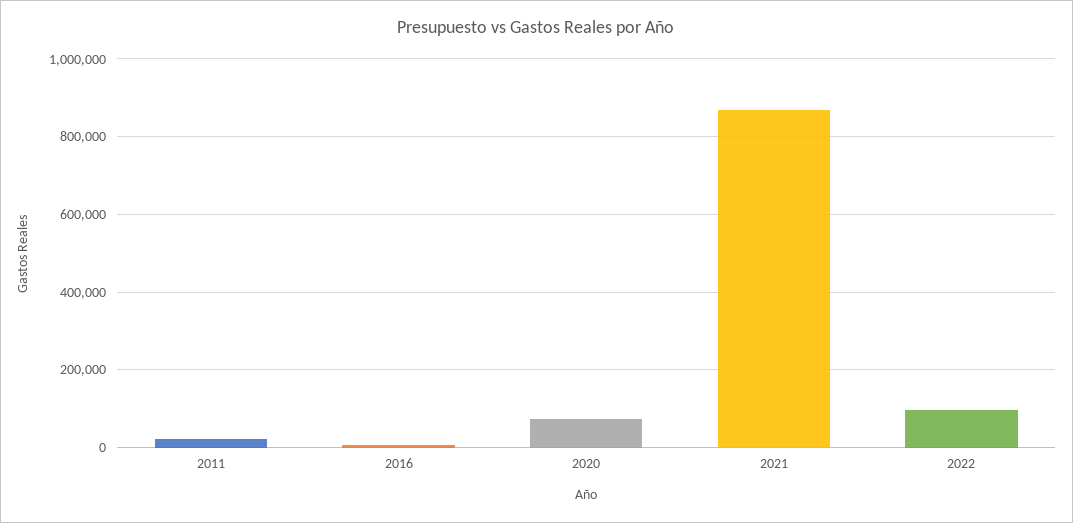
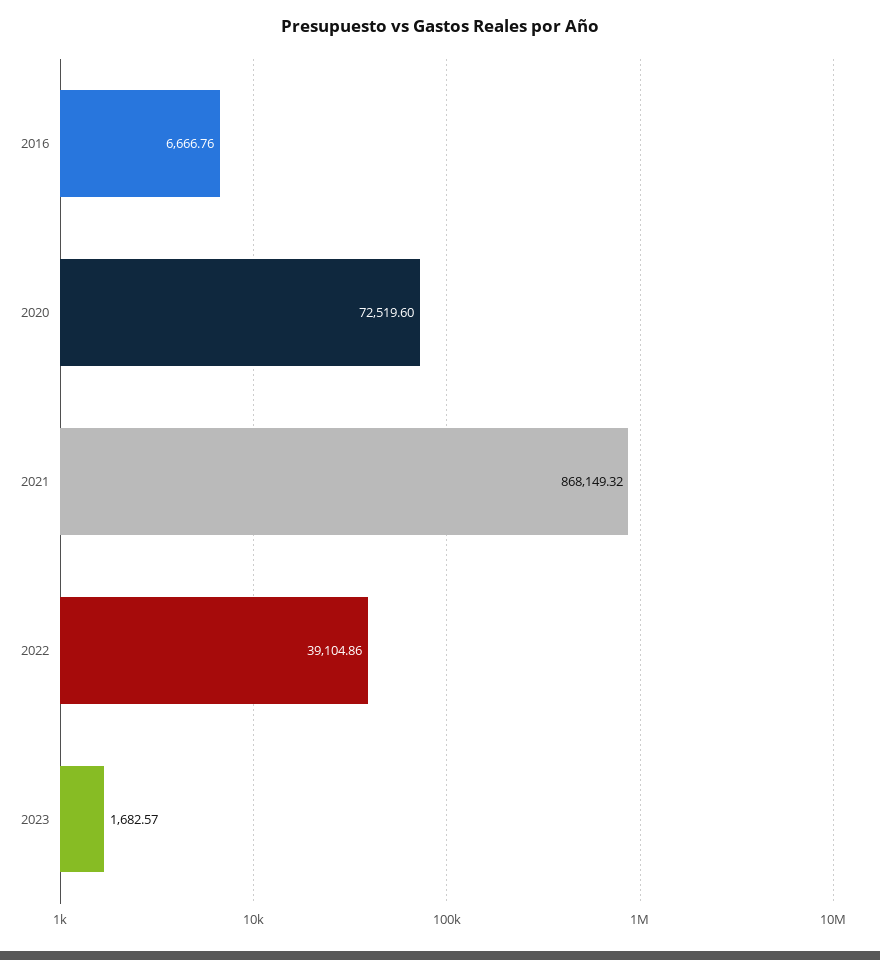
2011: 20000 -> none
2022: 100000 -> 39104.86
2023: none -> 1682.57

